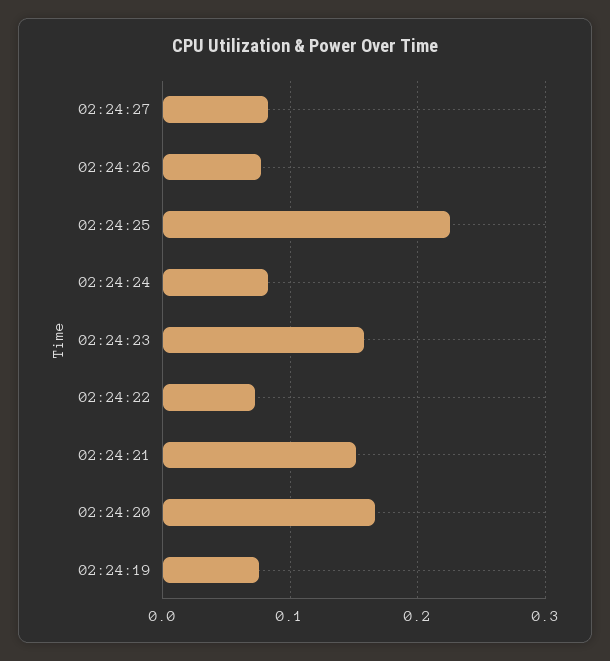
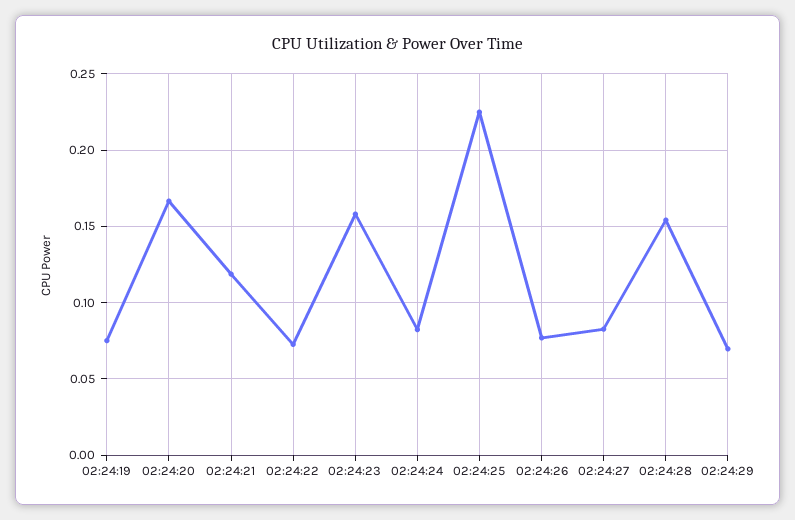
02:24:21: 0.15 -> 0.12
02:24:28: none -> 0.155
02:24:29: none -> 0.07

